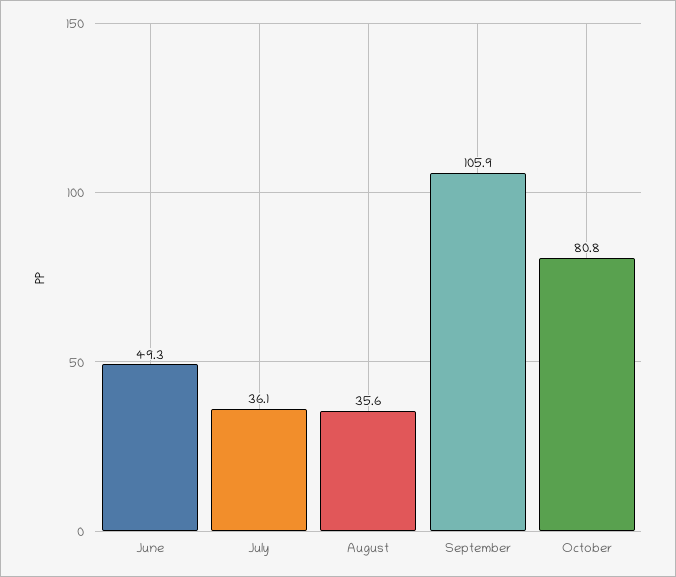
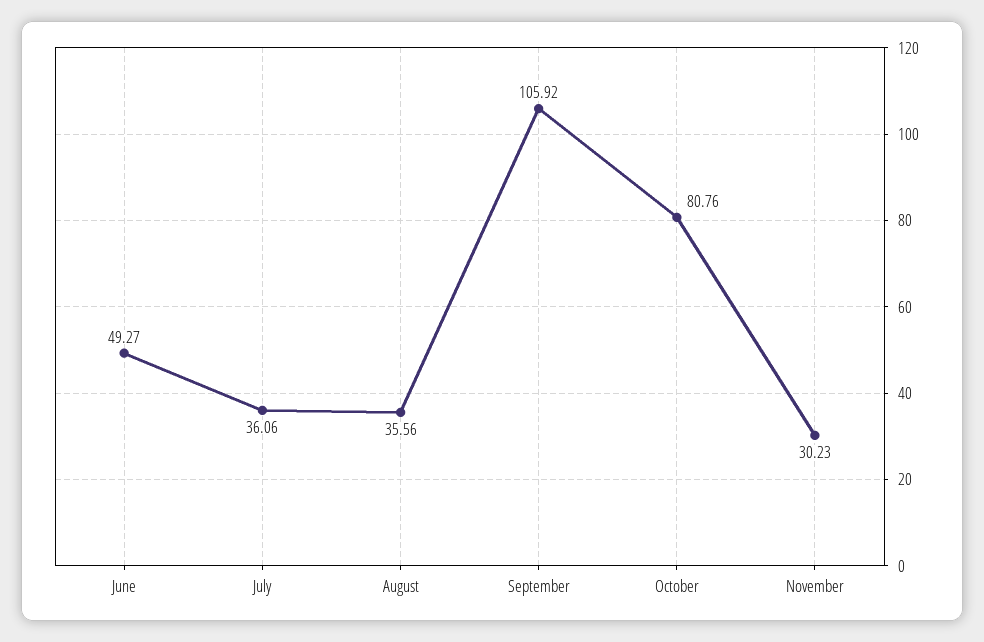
November: none -> 30.23

